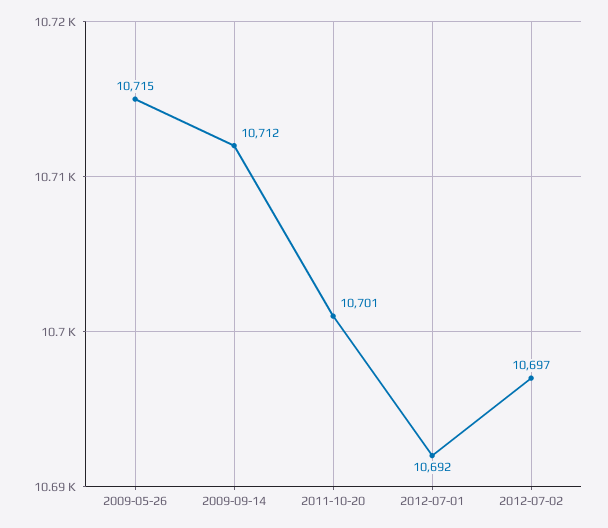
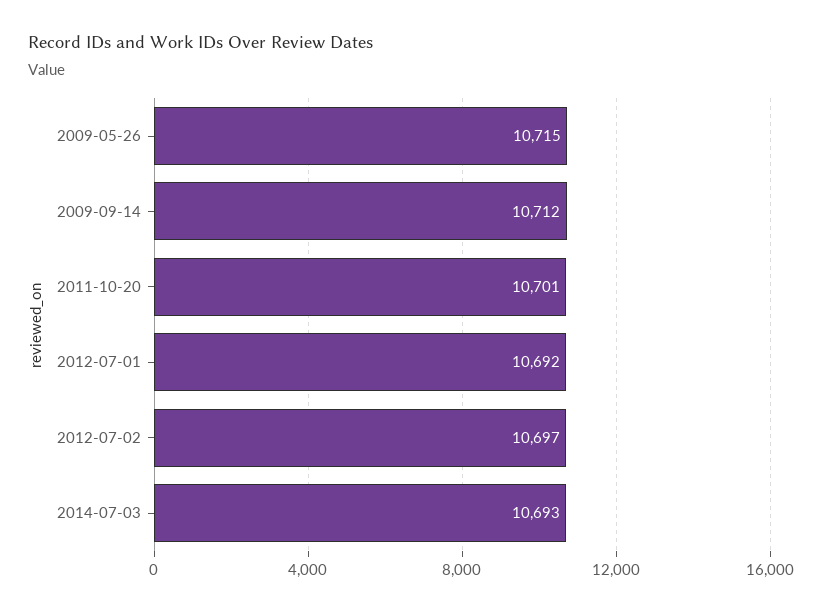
2014-07-03: none -> 10693

